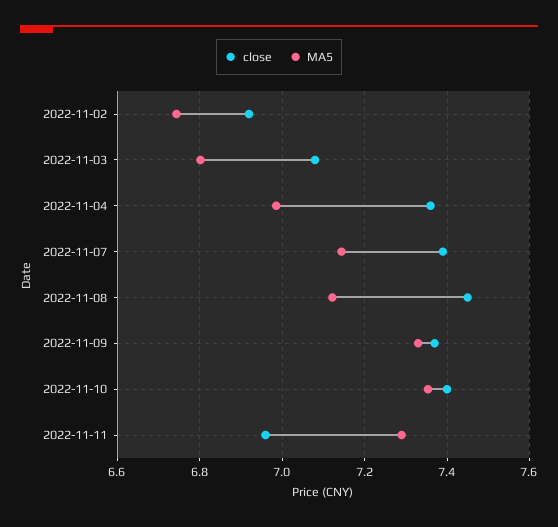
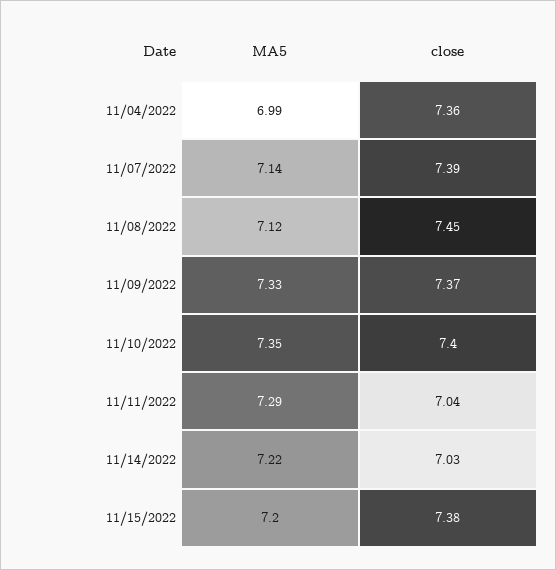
close, 2022-11-02: 6.92 -> none
MA5, 2022-11-02: 6.74 -> none
close, 2022-11-03: 7.08 -> none
MA5, 2022-11-03: 6.8 -> none
close, 2022-11-11: 6.96 -> 7.04
MA5, 11/14/2022: none -> 7.22
close, 11/14/2022: none -> 7.03
MA5, 11/15/2022: none -> 7.2
close, 11/15/2022: none -> 7.38

